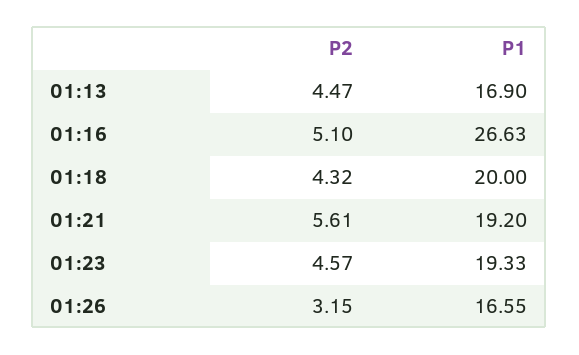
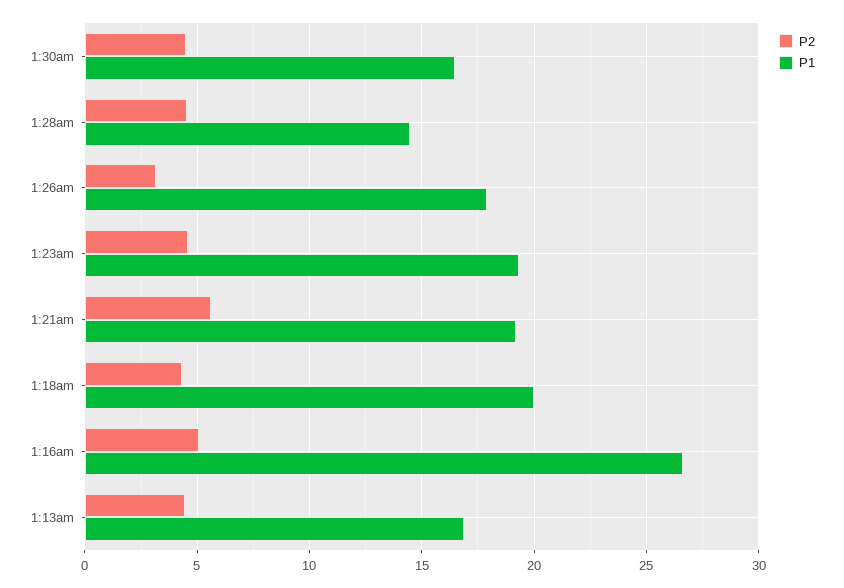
P1, 01:26: 16.55 -> 18
P2, 1:30am: none -> 4.5
P1, 1:30am: none -> 16.5
P2, 1:28am: none -> 4.5
P1, 1:28am: none -> 14.5

